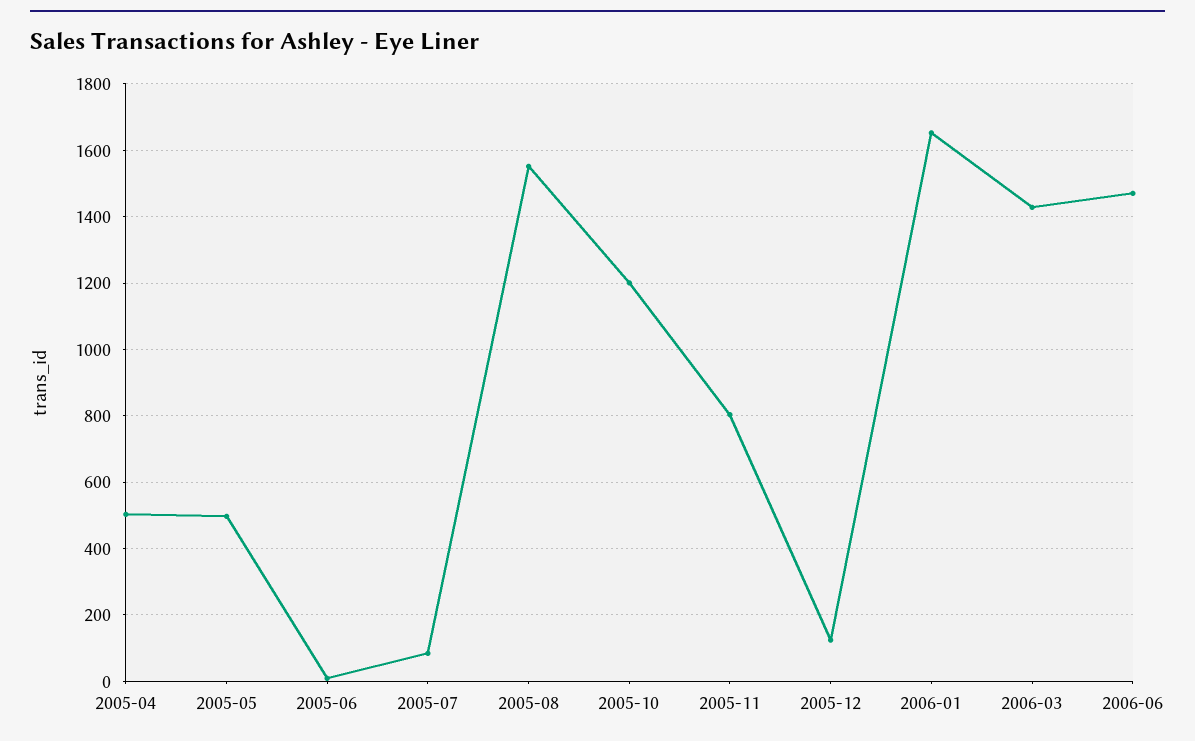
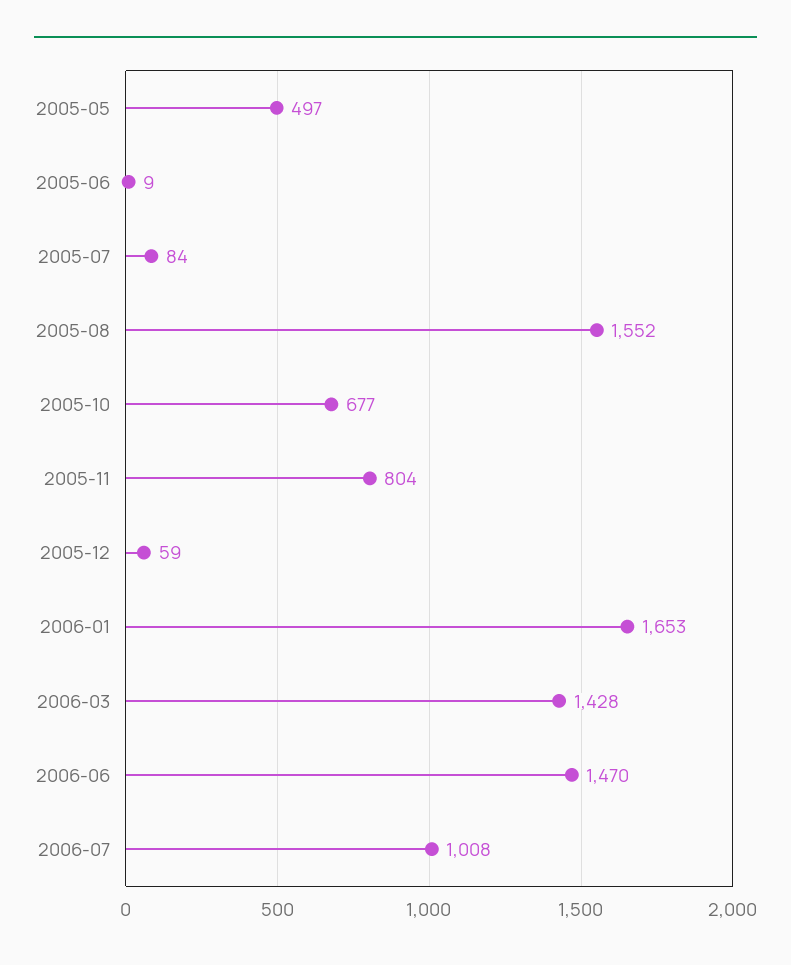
2005-04: 500 -> none
2005-10: 1200 -> 677
2005-12: 120 -> 59
2006-07: none -> 1008

